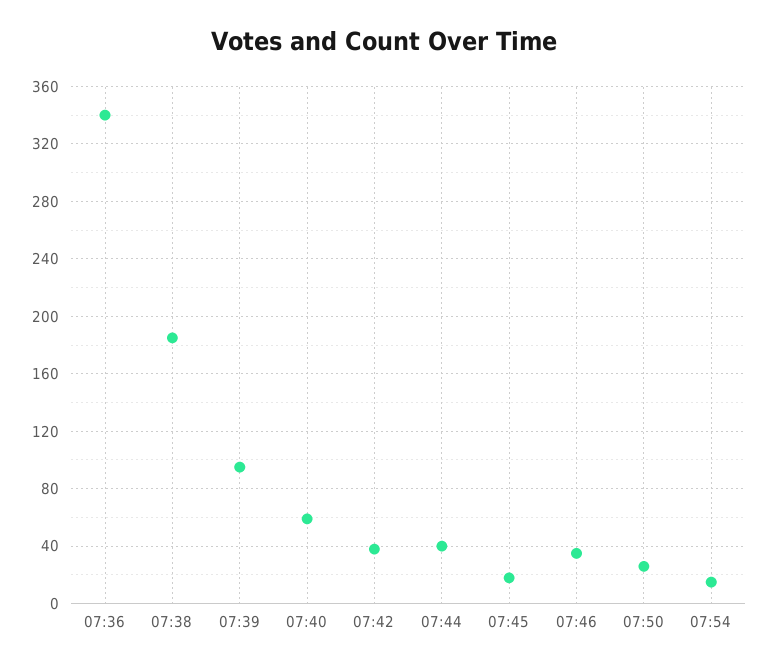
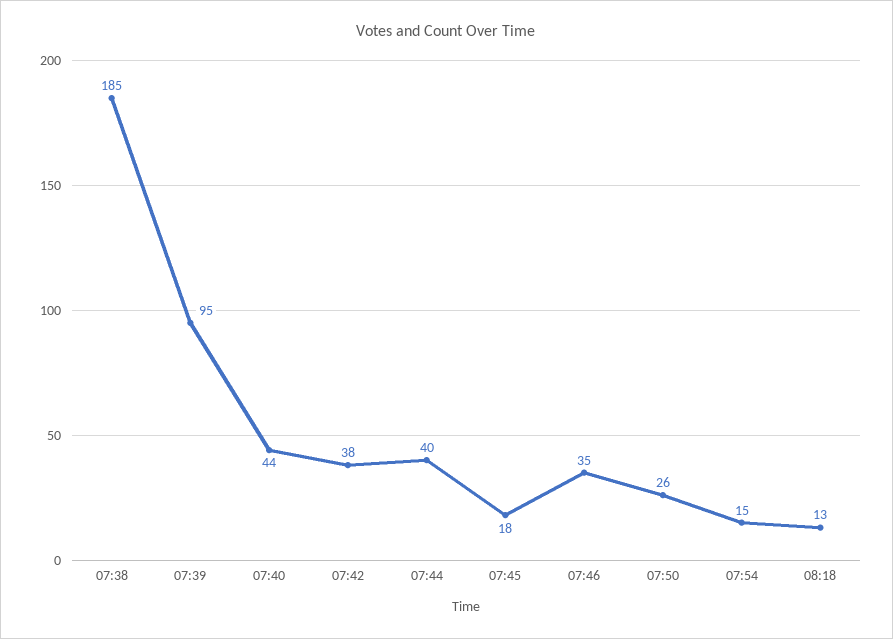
07:36: 340 -> none
07:40: 60 -> 44
08:18: none -> 13

